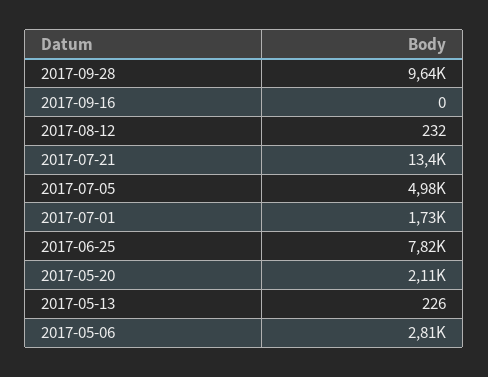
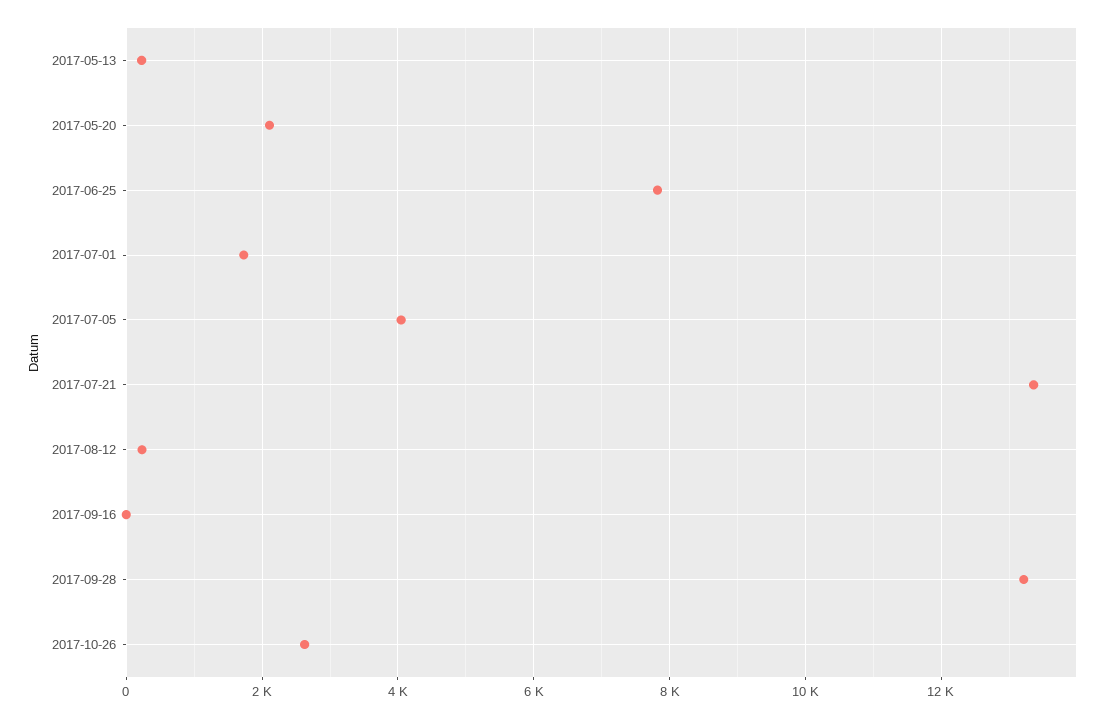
2017-09-28: 9640 -> 13200
2017-07-05: 4980 -> 4000
2017-05-06: 2810 -> none
2017-10-26: none -> 2600

